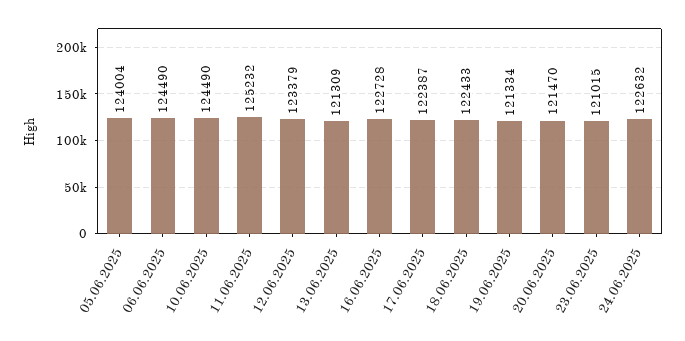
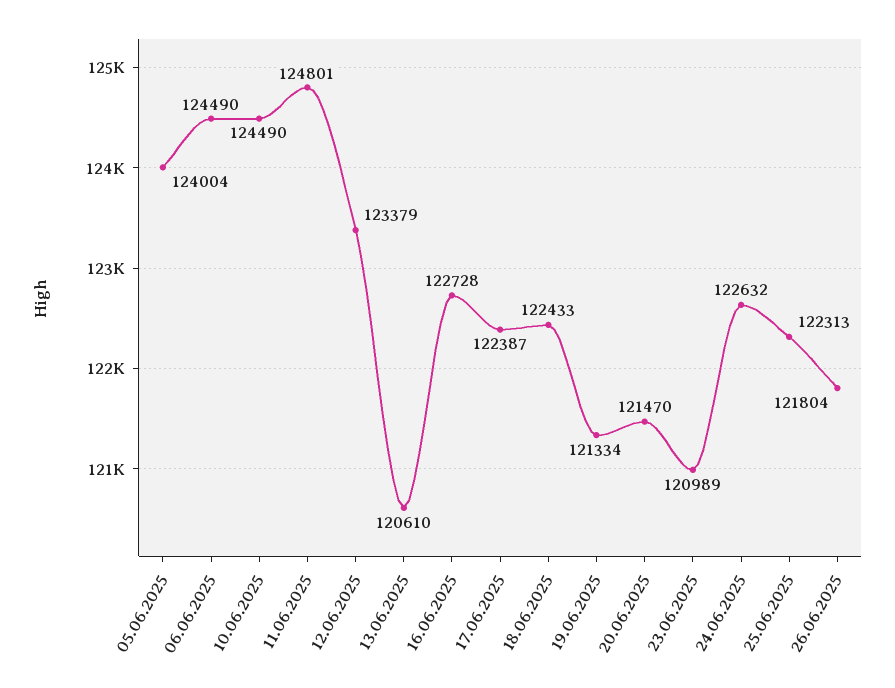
11.06.2025: 125232 -> 124801
13.06.2025: 121309 -> 120610
23.06.2025: 121015 -> 120989
25.06.2025: none -> 122313
26.06.2025: none -> 121804

